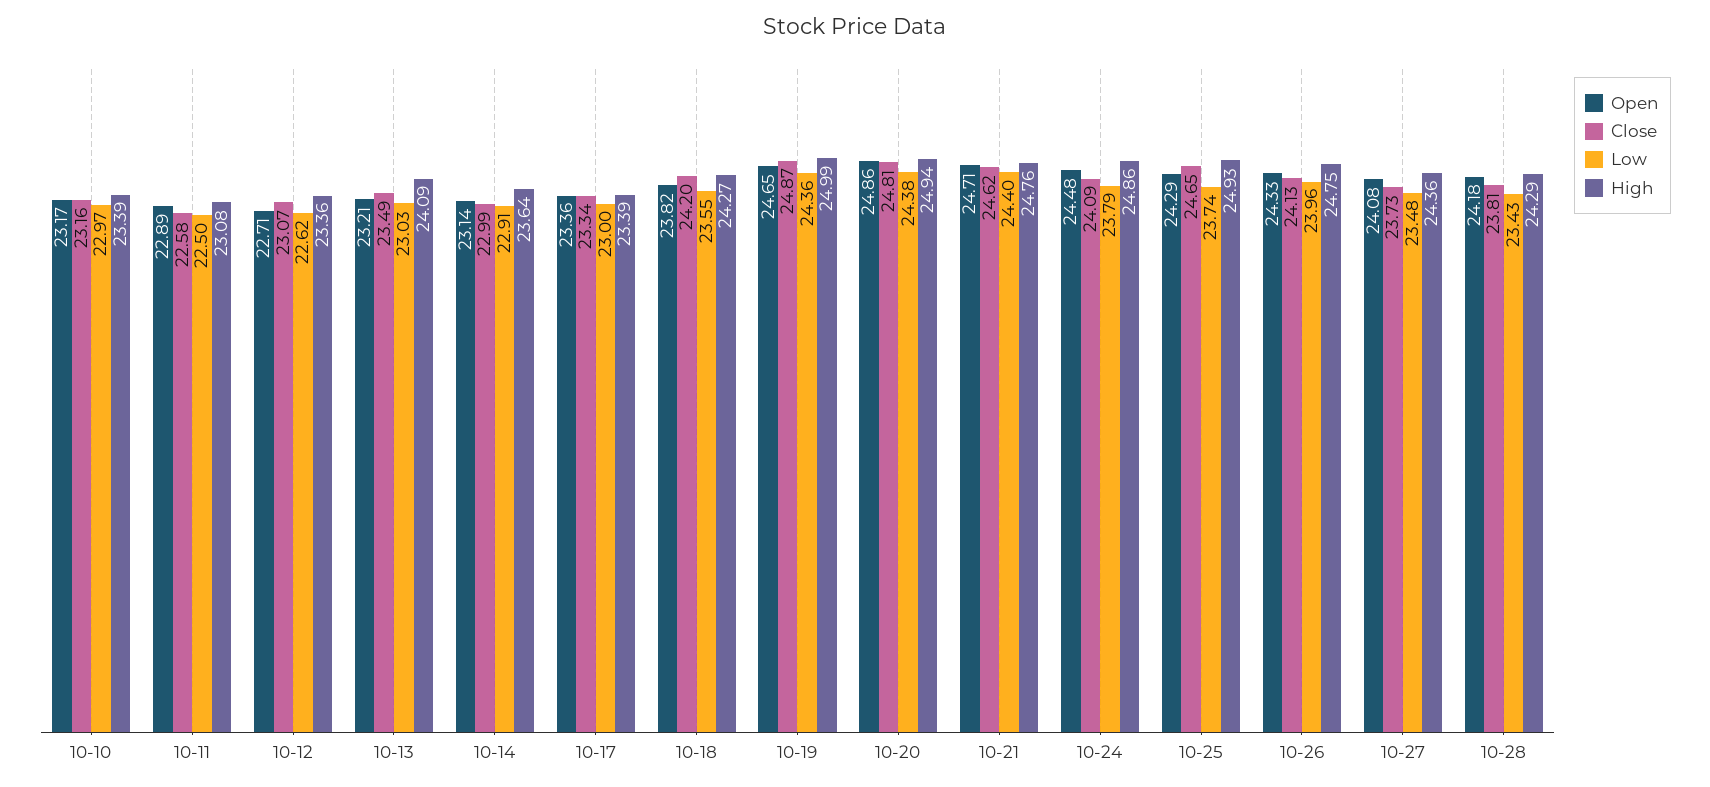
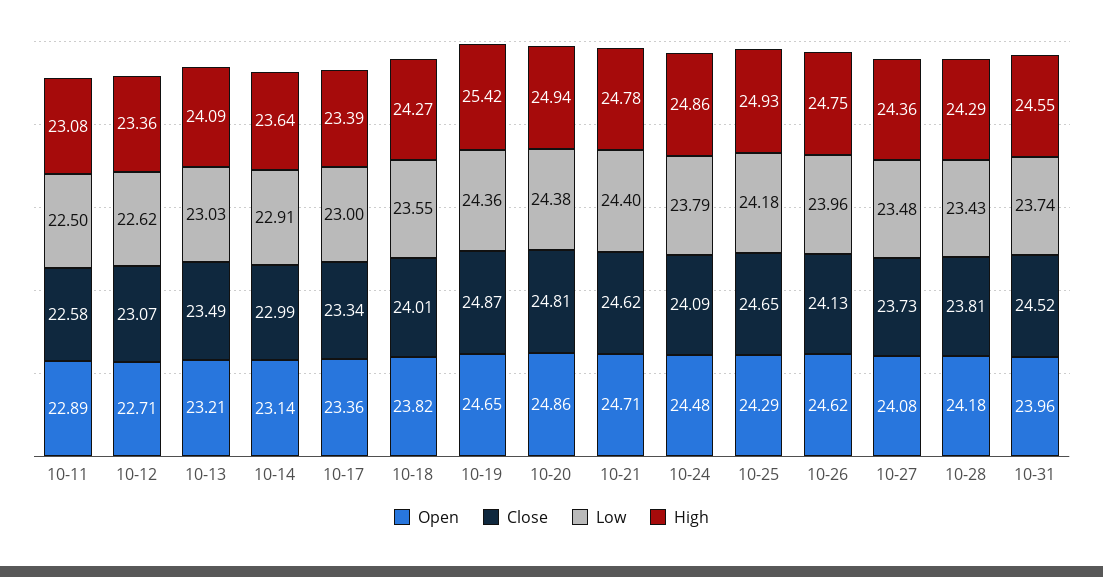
Open, 10-10: 23.17 -> none
Close, 10-10: 23.16 -> none
Low, 10-10: 22.97 -> none
High, 10-10: 23.39 -> none
Close, 10-18: 24.2 -> 24.01
High, 10-19: 24.99 -> 25.42
High, 10-21: 24.76 -> 24.78
Low, 10-25: 23.74 -> 24.18
Open, 10-26: 24.33 -> 24.62
Open, 10-31: none -> 23.96
Close, 10-31: none -> 24.52
Low, 10-31: none -> 23.74
High, 10-31: none -> 24.55

